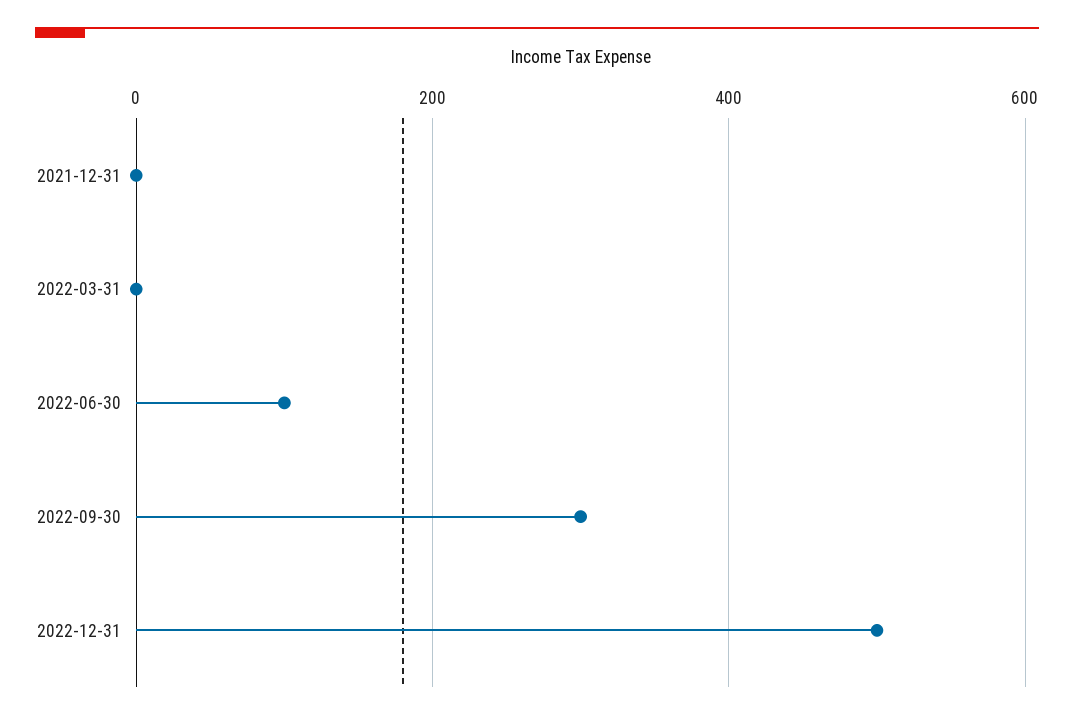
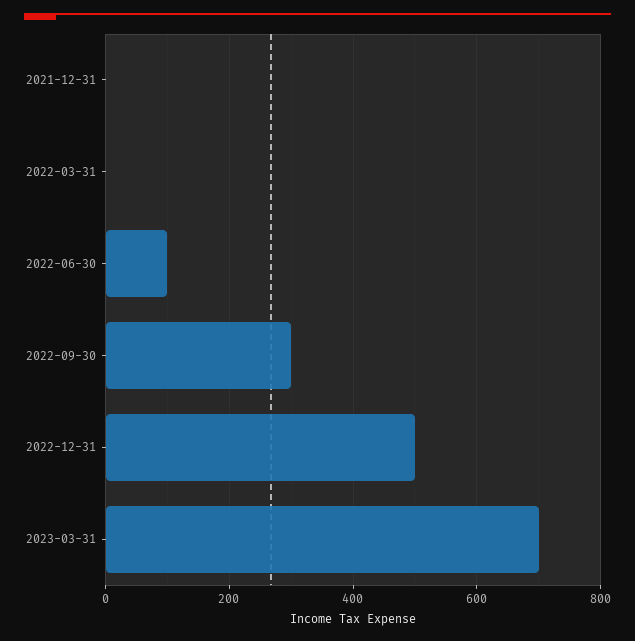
2023-03-31: none -> 700

